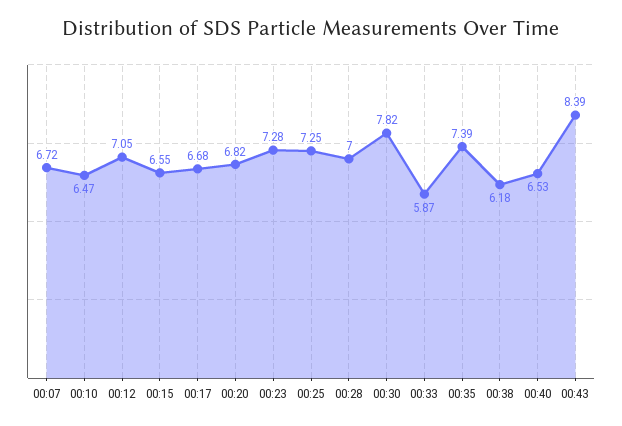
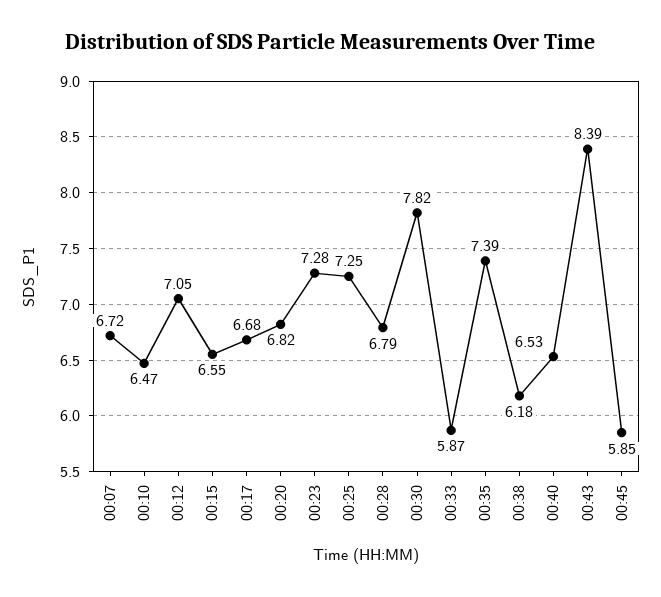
00:28: 7 -> 6.79
00:45: none -> 5.85

